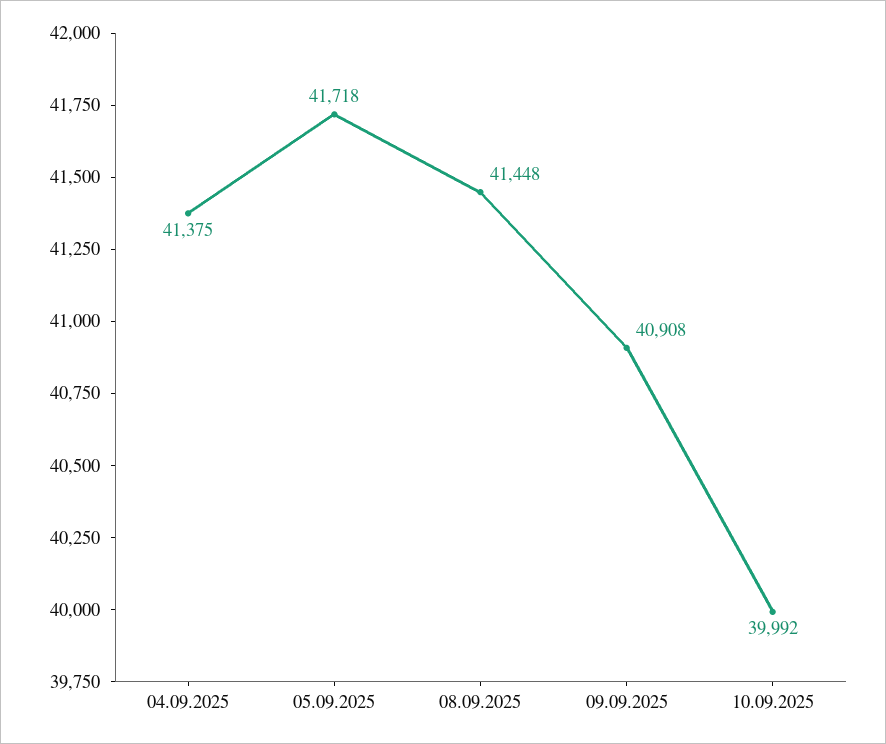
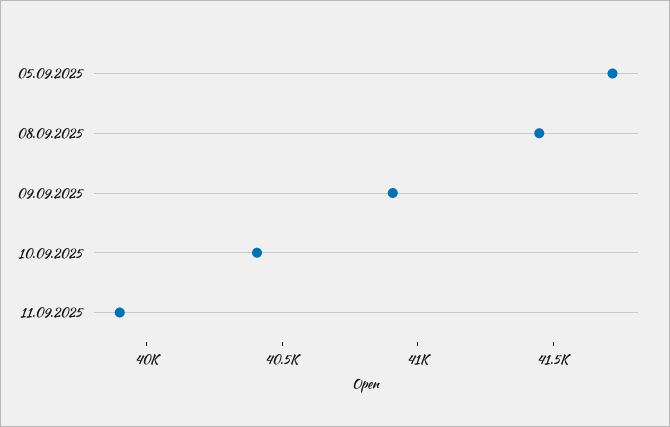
04.09.2025: 41375 -> none
10.09.2025: 39992 -> 40400
11.09.2025: none -> 39900

